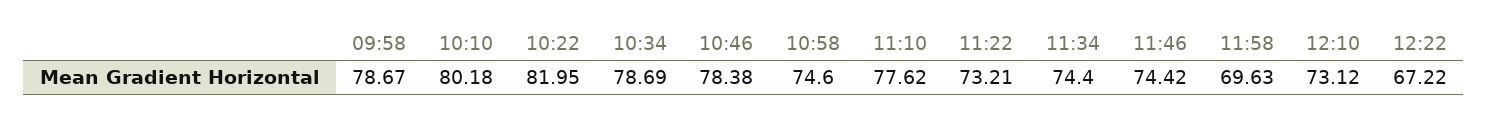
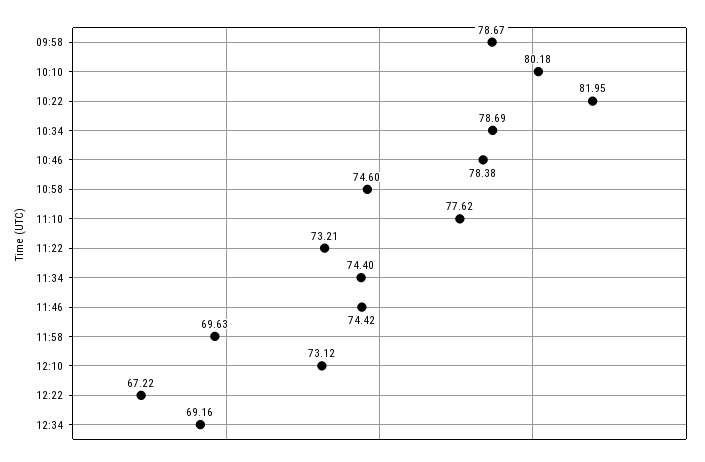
12:34: none -> 69.16

